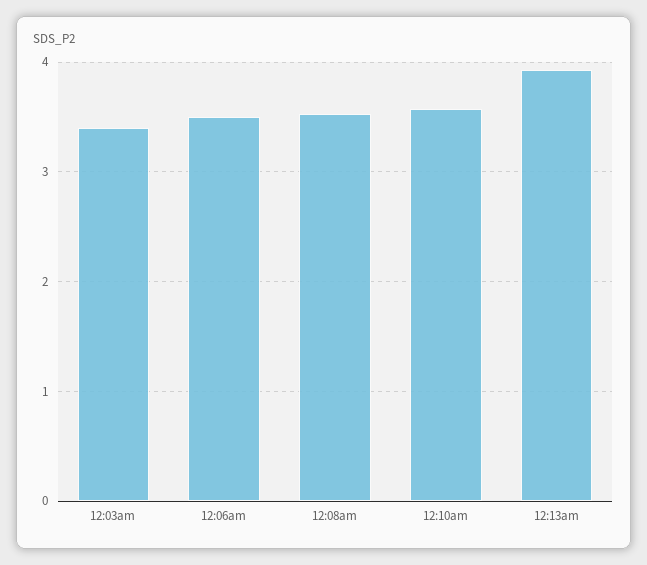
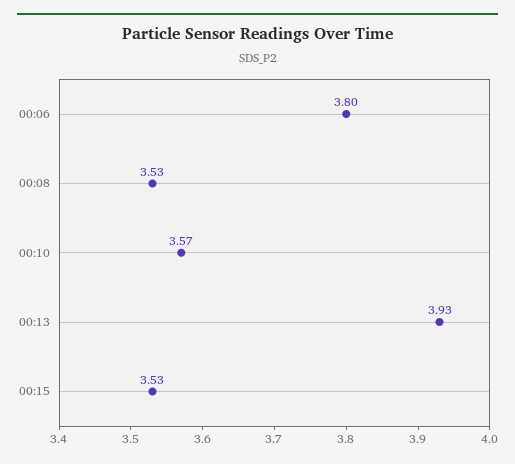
12:03am: 3.4 -> none
12:06am: 3.5 -> 3.8
00:15: none -> 3.53

